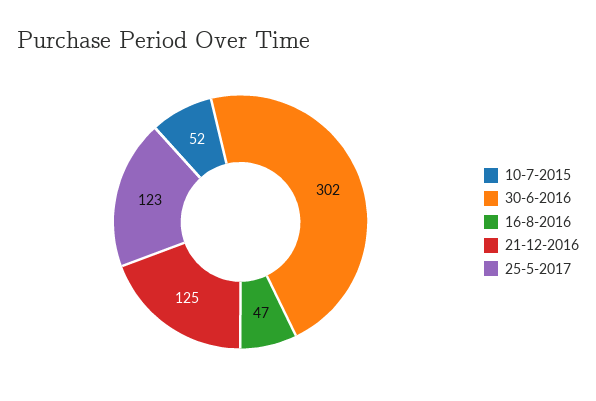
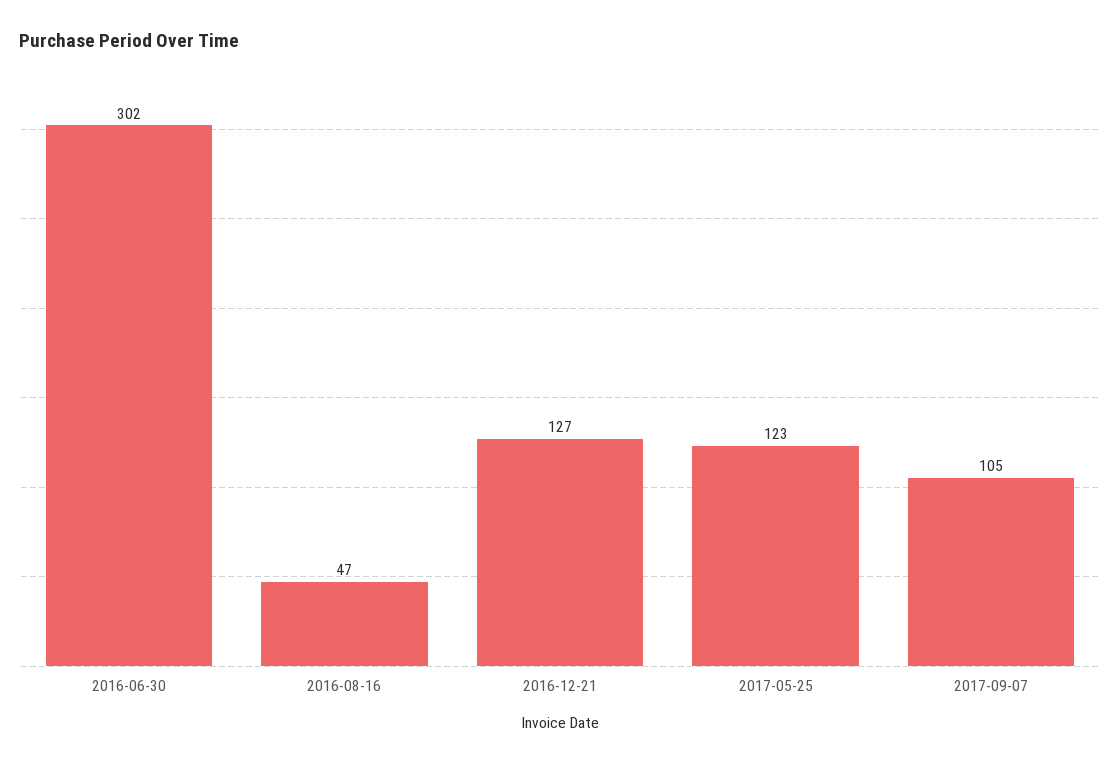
10-7-2015: 52 -> none
21-12-2016: 125 -> 127
2017-09-07: none -> 105

